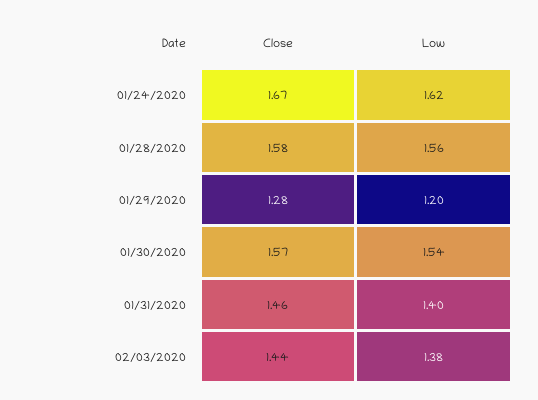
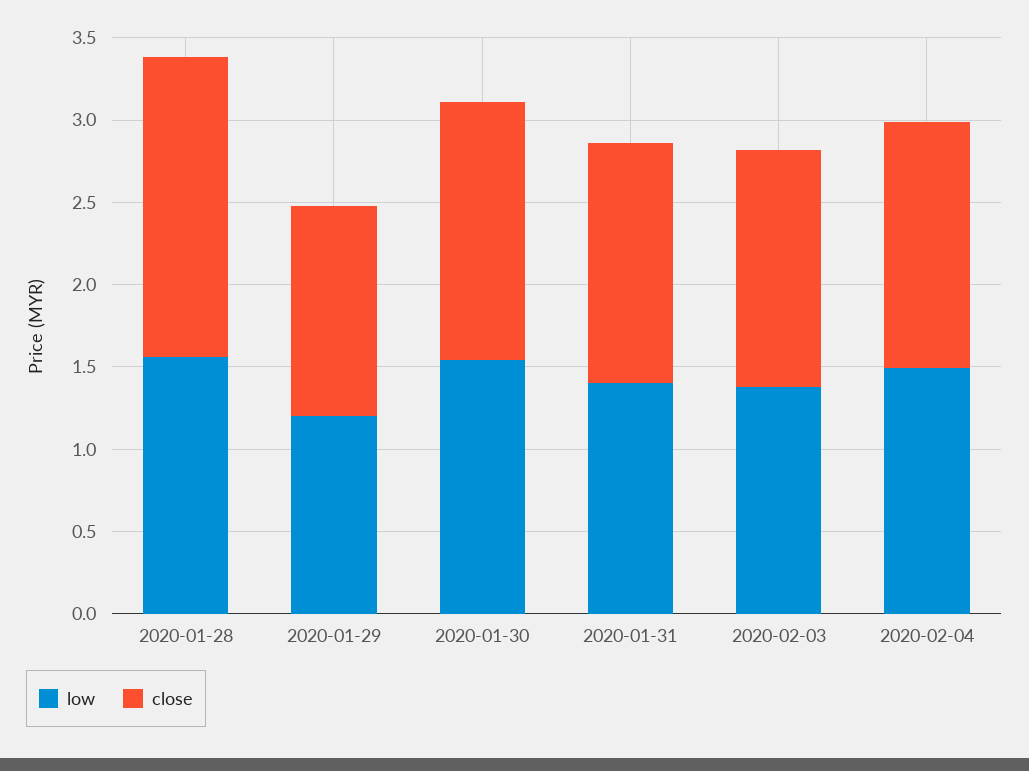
Close, 01/24/2020: 1.67 -> none
Low, 01/24/2020: 1.62 -> none
Close, 01/28/2020: 1.58 -> 1.8
Low, 2020-02-04: none -> 1.5
Close, 2020-02-04: none -> 1.5

